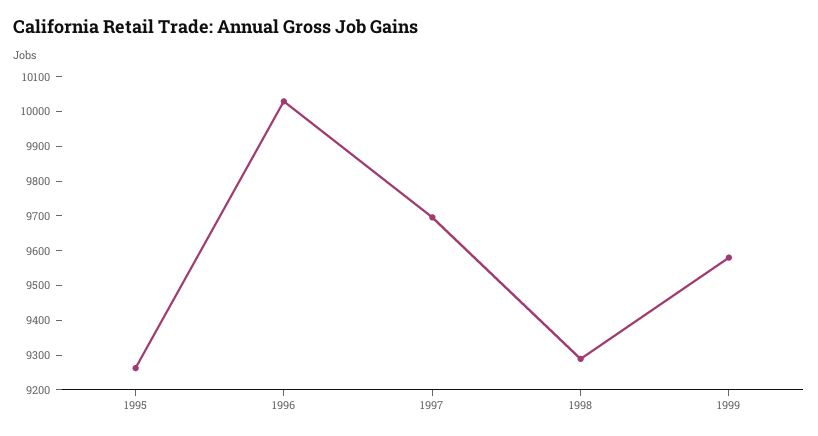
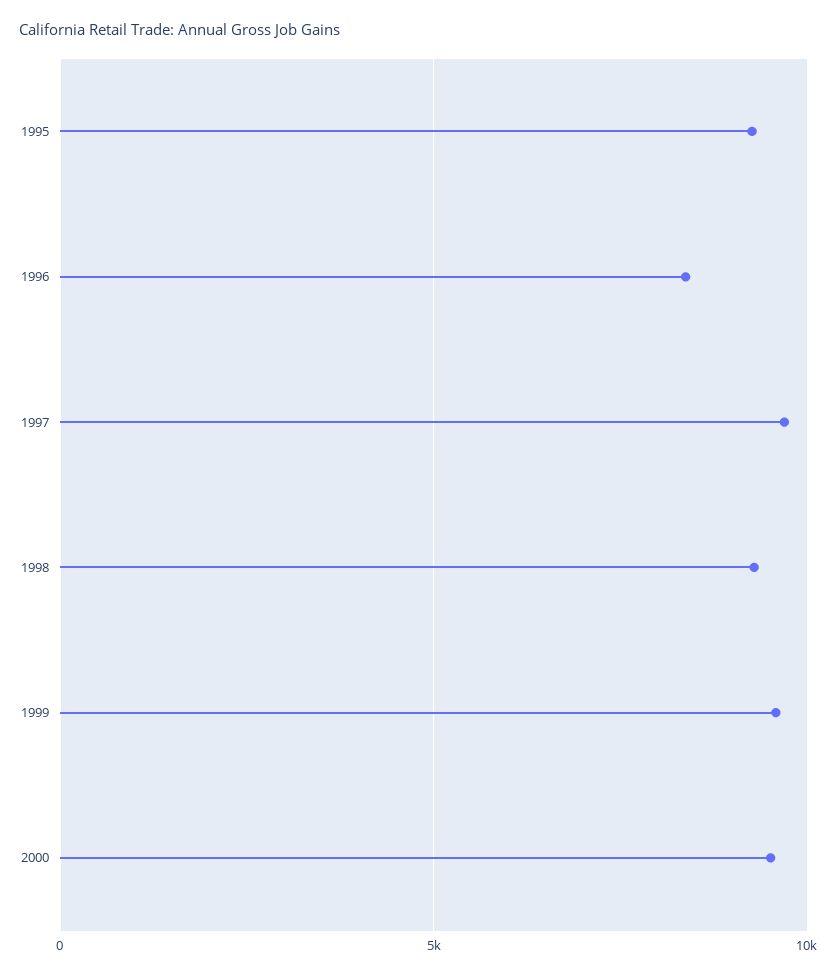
1996: 10025 -> 8500
2000: none -> 9500

